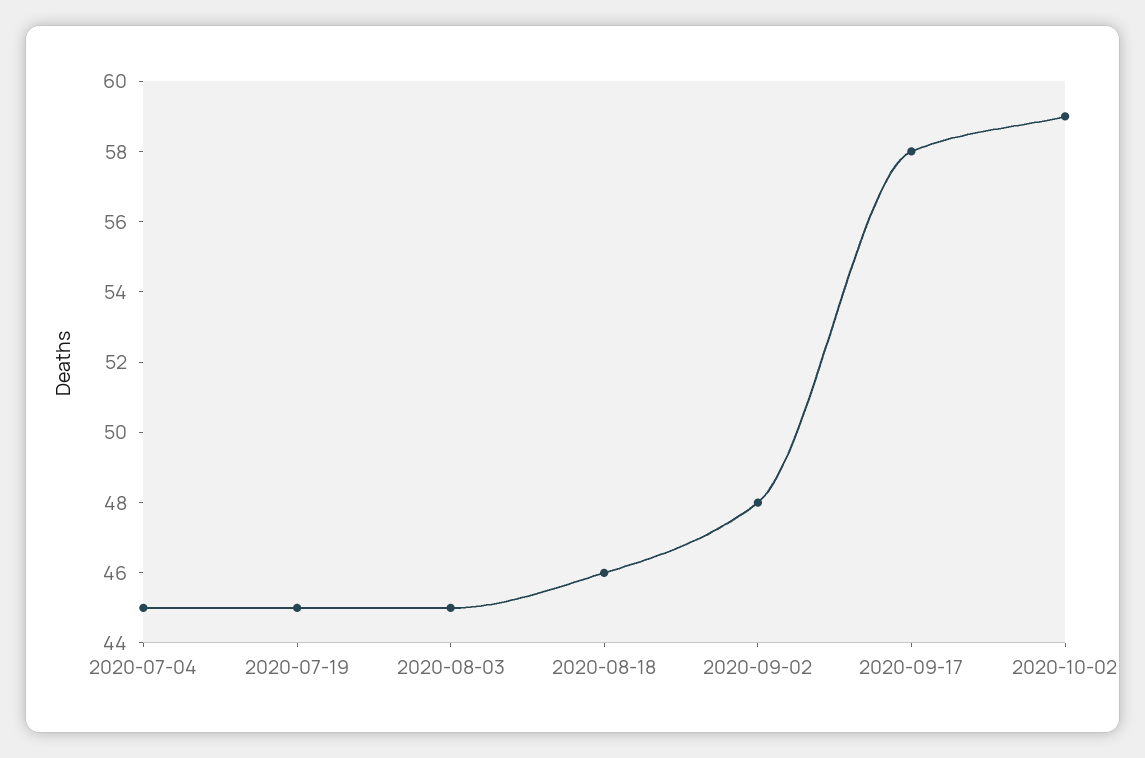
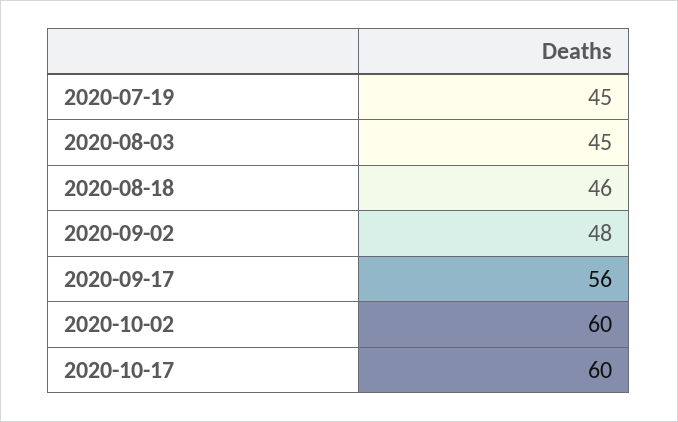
2020-07-04: 45 -> none
2020-09-17: 58 -> 56
2020-10-02: 59 -> 60
2020-10-17: none -> 60

